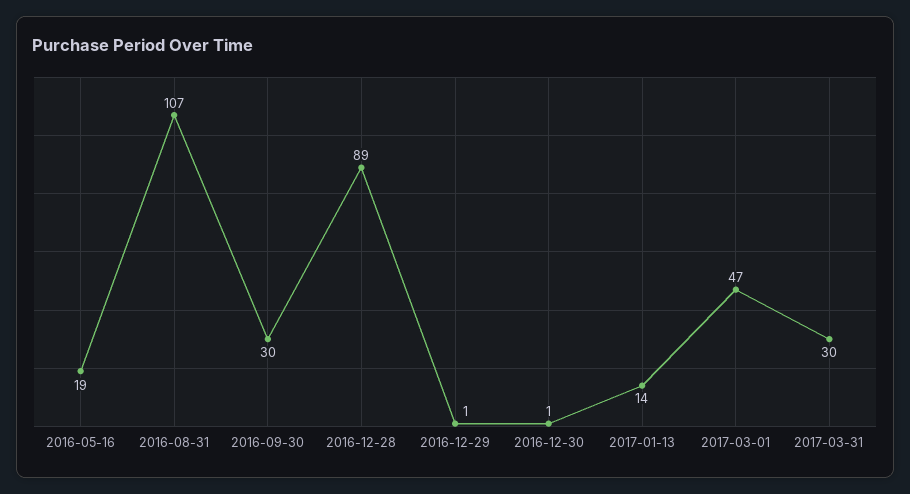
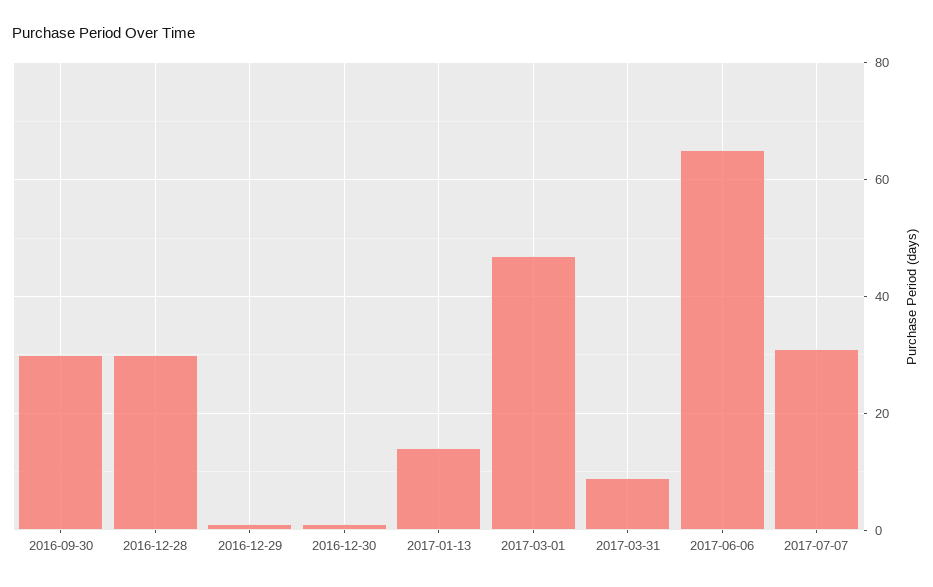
2016-05-16: 19 -> none
2016-08-31: 107 -> none
2016-12-28: 89 -> 30
2017-03-31: 30 -> 10
2017-06-06: none -> 65
2017-07-07: none -> 30

